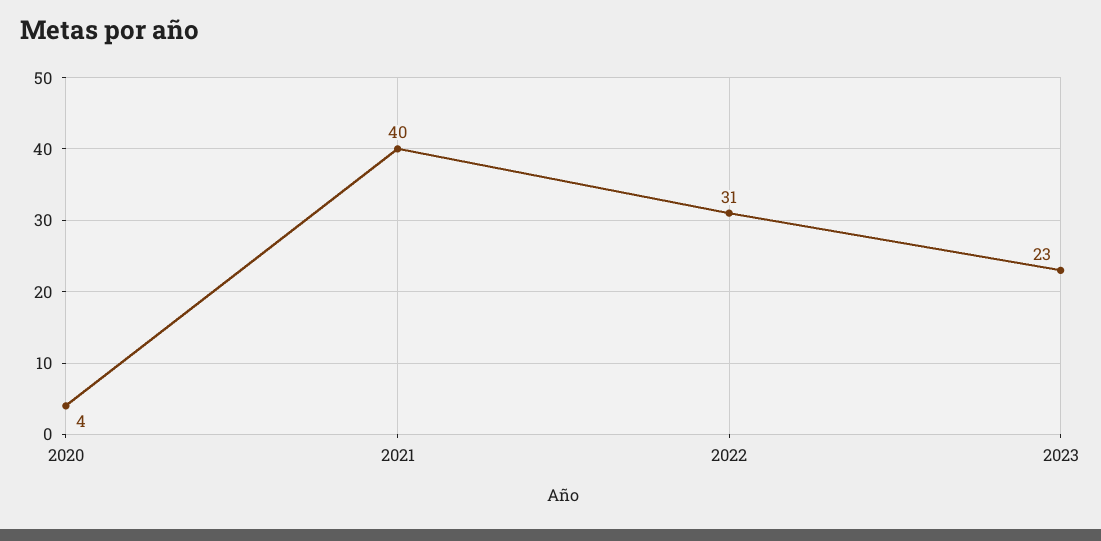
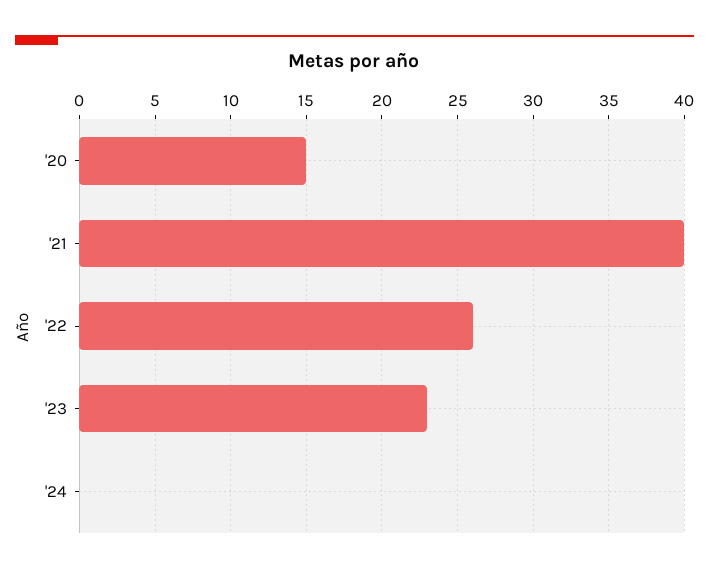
2020: 4 -> 15
2022: 31 -> 26
'24: none -> 0

